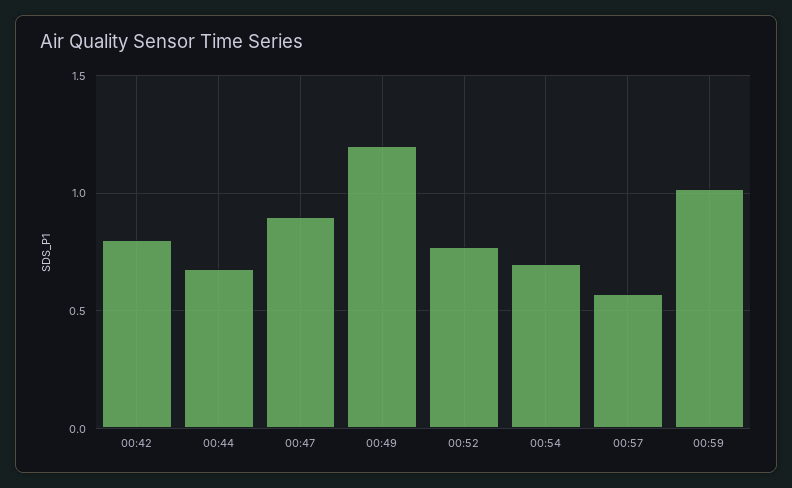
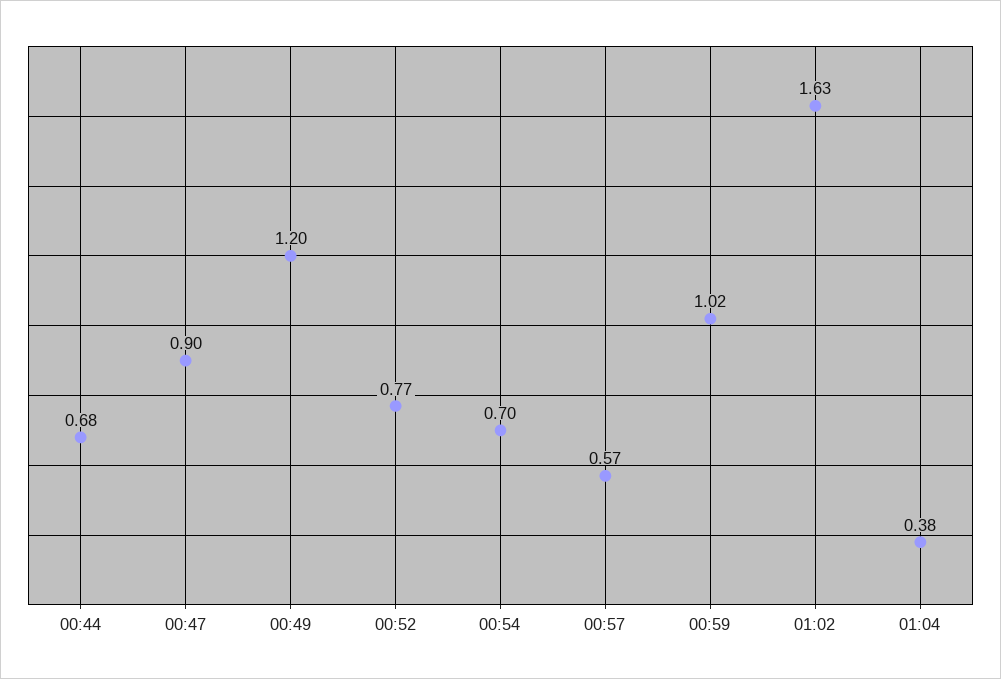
00:42: 0.8 -> none
01:02: none -> 1.63
01:04: none -> 0.38

